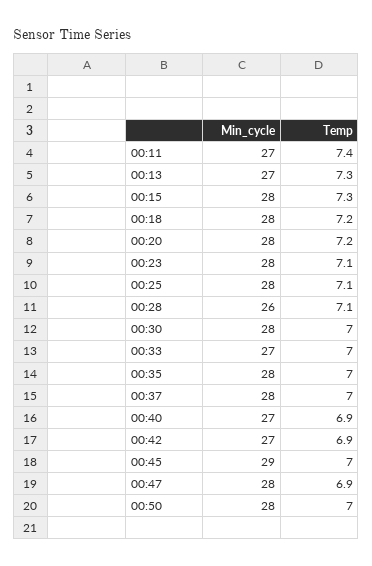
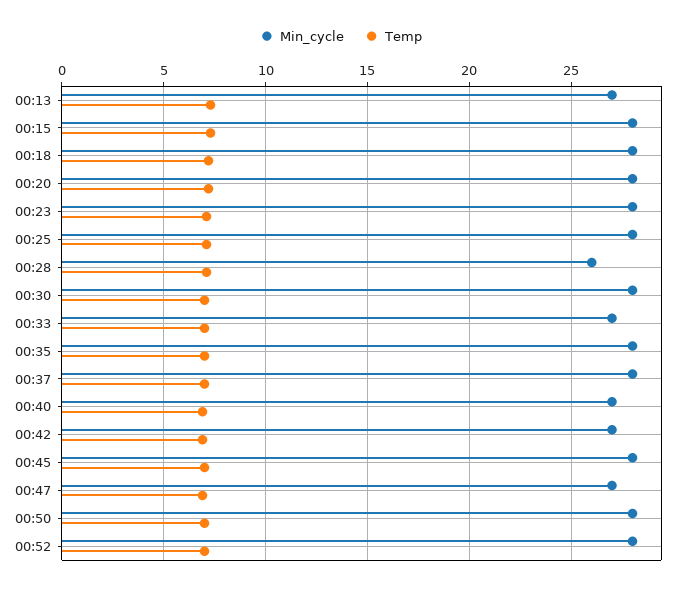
Min_cycle, 00:11: 27 -> none
Temp, 00:11: 7.4 -> none
Min_cycle, 00:45: 29 -> 28
Min_cycle, 00:47: 28 -> 27
Min_cycle, 00:52: none -> 28
Temp, 00:52: none -> 7

